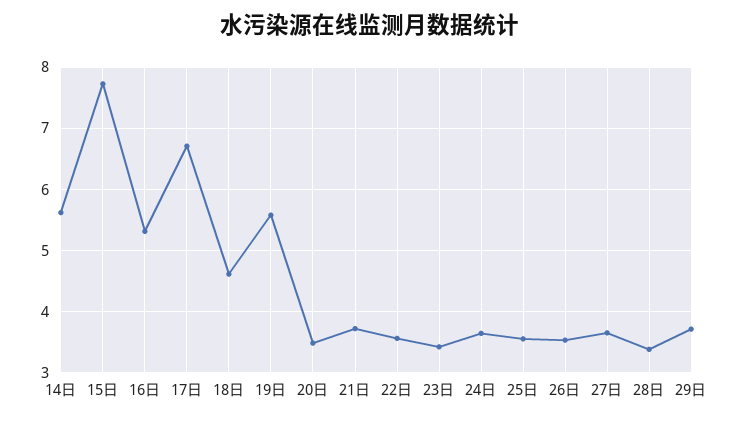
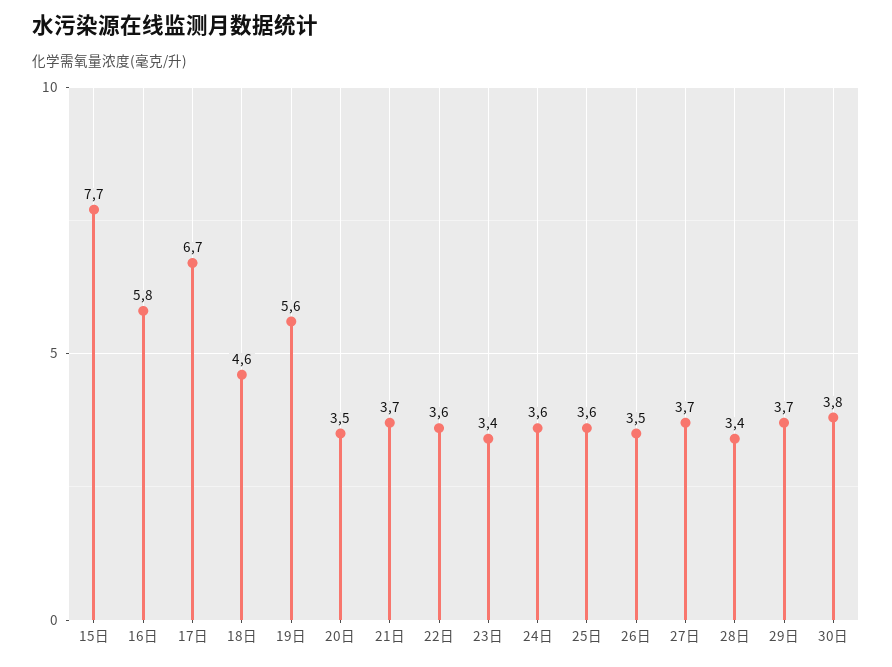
14日: 5.6 -> none
16日: 5.3 -> 5.8
30日: none -> 3.8

